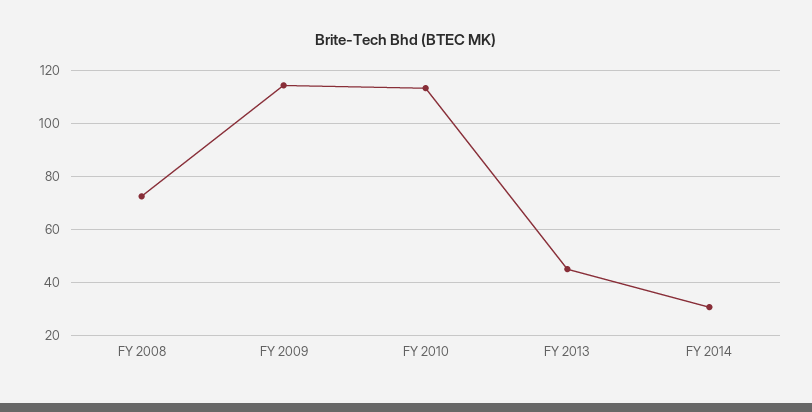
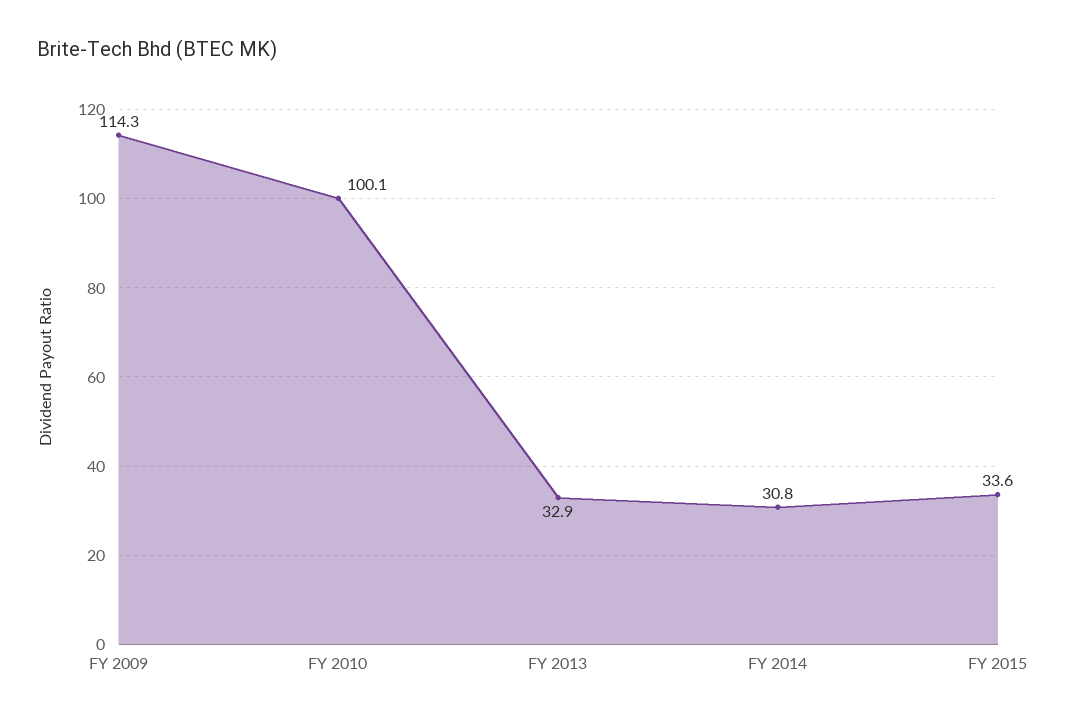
FY 2008: 72.5 -> none
FY 2010: 112.5 -> 100.1
FY 2013: 45 -> 32.9
FY 2015: none -> 33.6

